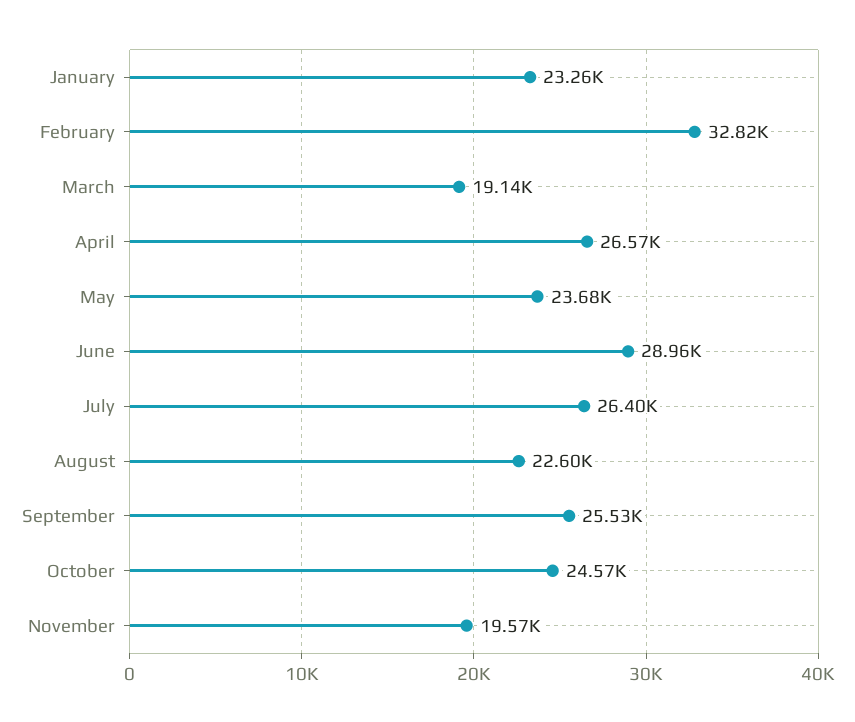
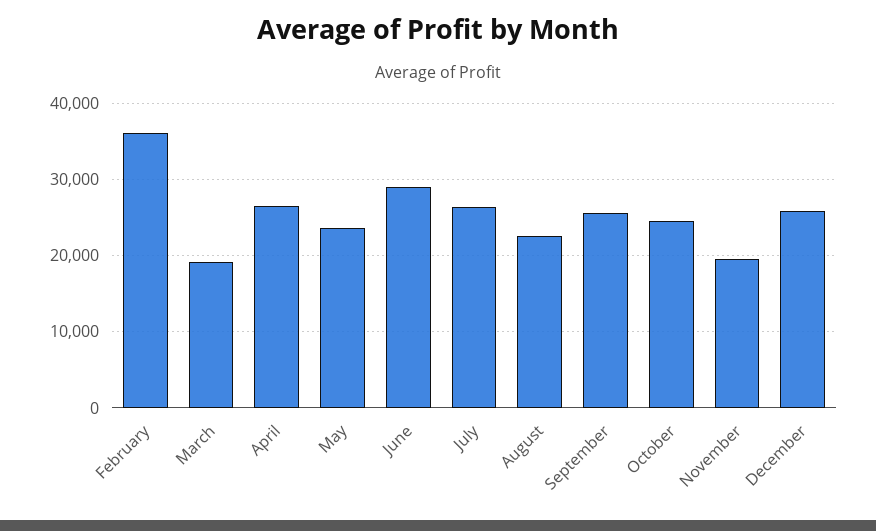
January: 23260 -> none
February: 32820 -> 36000
December: none -> 26000

